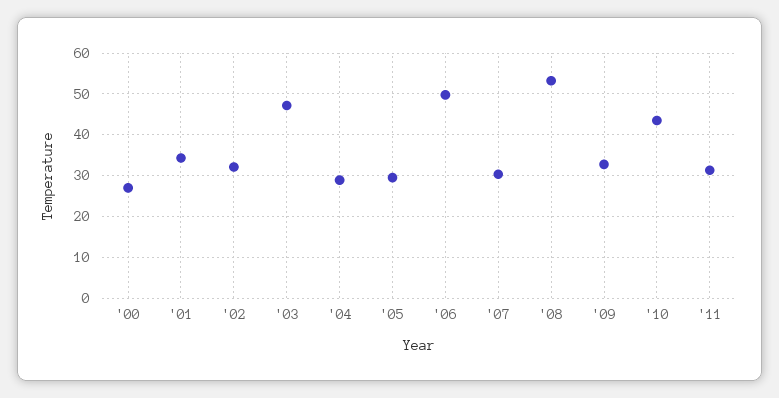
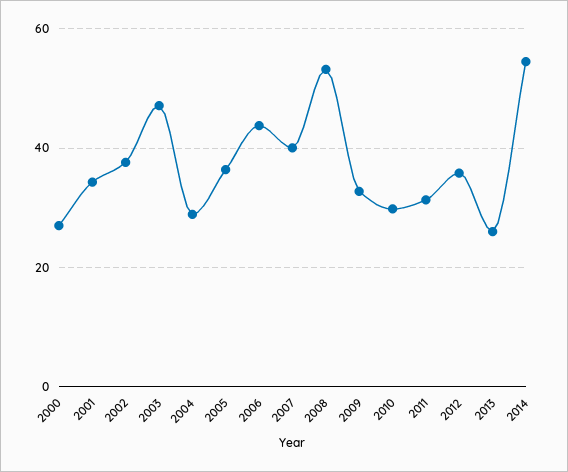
'02: 32 -> 38
'05: 30 -> 36
'06: 50 -> 44
'07: 30 -> 40
'10: 44 -> 30
2012: none -> 36
2013: none -> 26
2014: none -> 54

